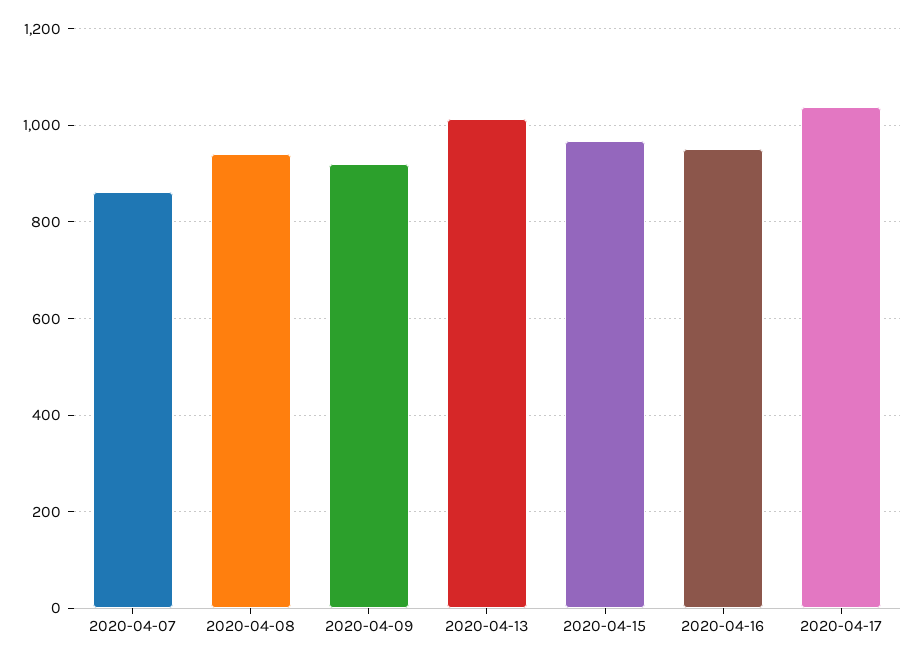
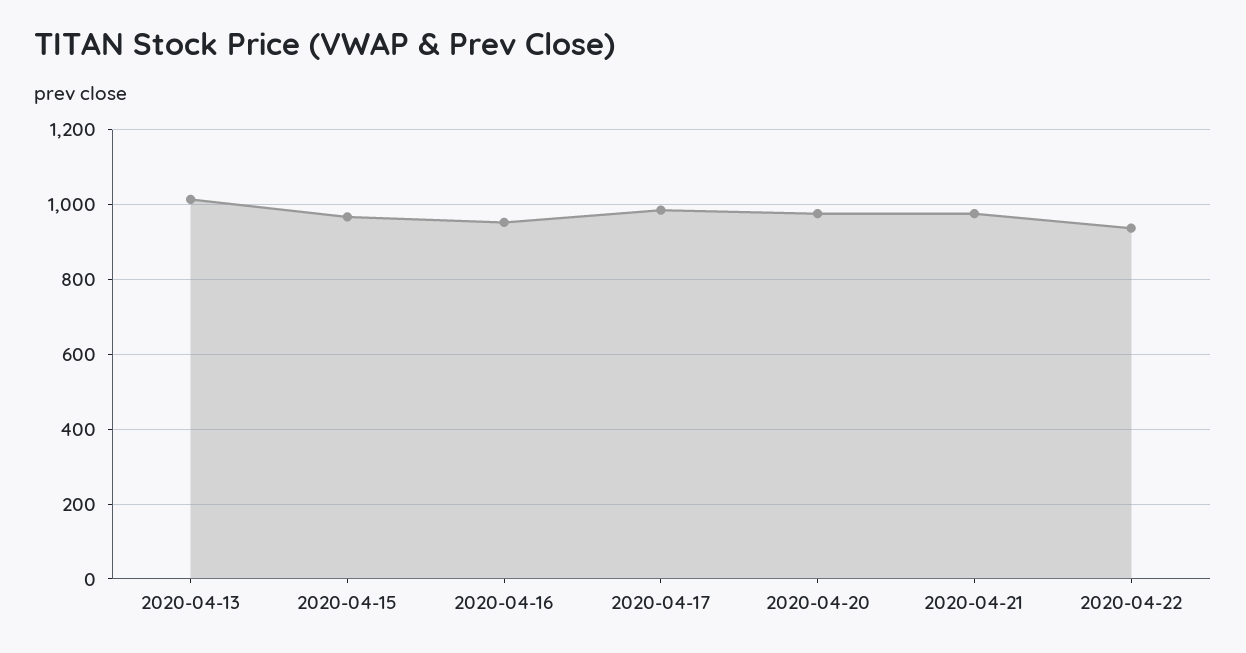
2020-04-07: 860 -> none
2020-04-08: 940 -> none
2020-04-09: 920 -> none
2020-04-17: 1040 -> 980
2020-04-20: none -> 980
2020-04-21: none -> 980
2020-04-22: none -> 940

